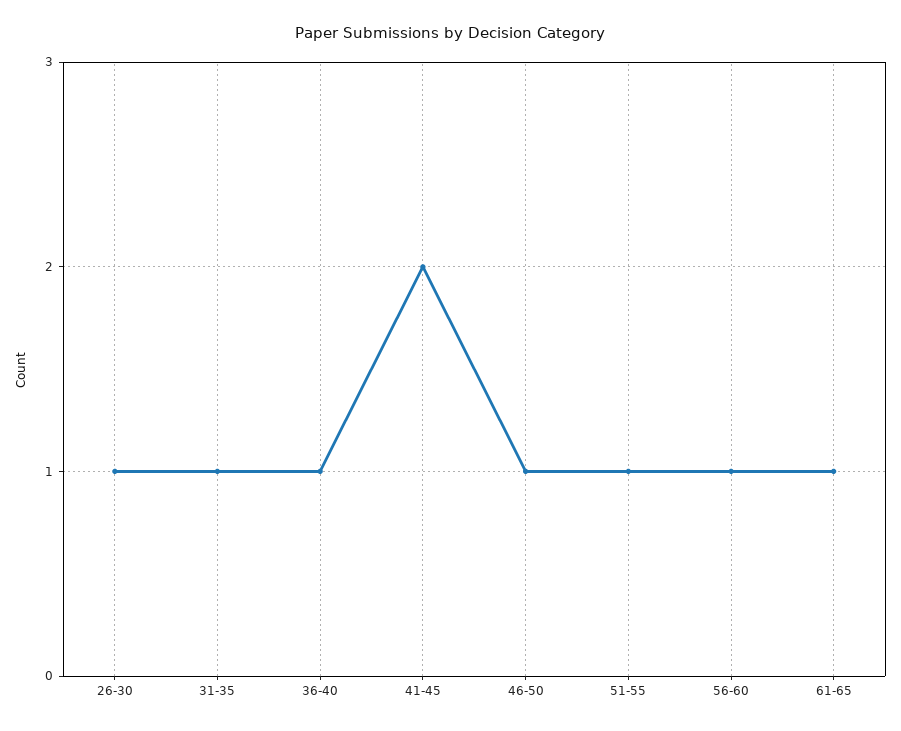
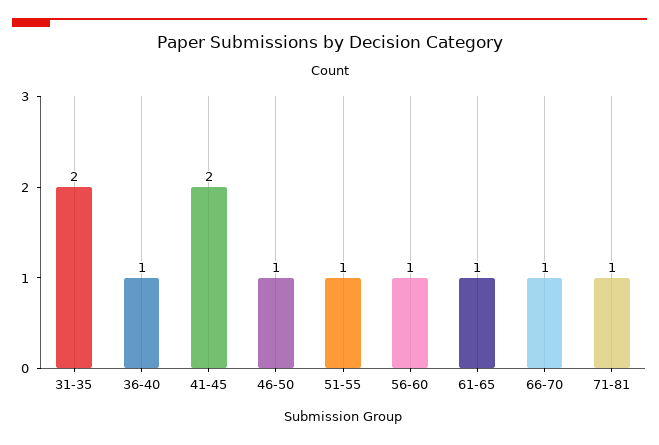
26-30: 1 -> none
31-35: 1 -> 2
66-70: none -> 1
71-81: none -> 1

